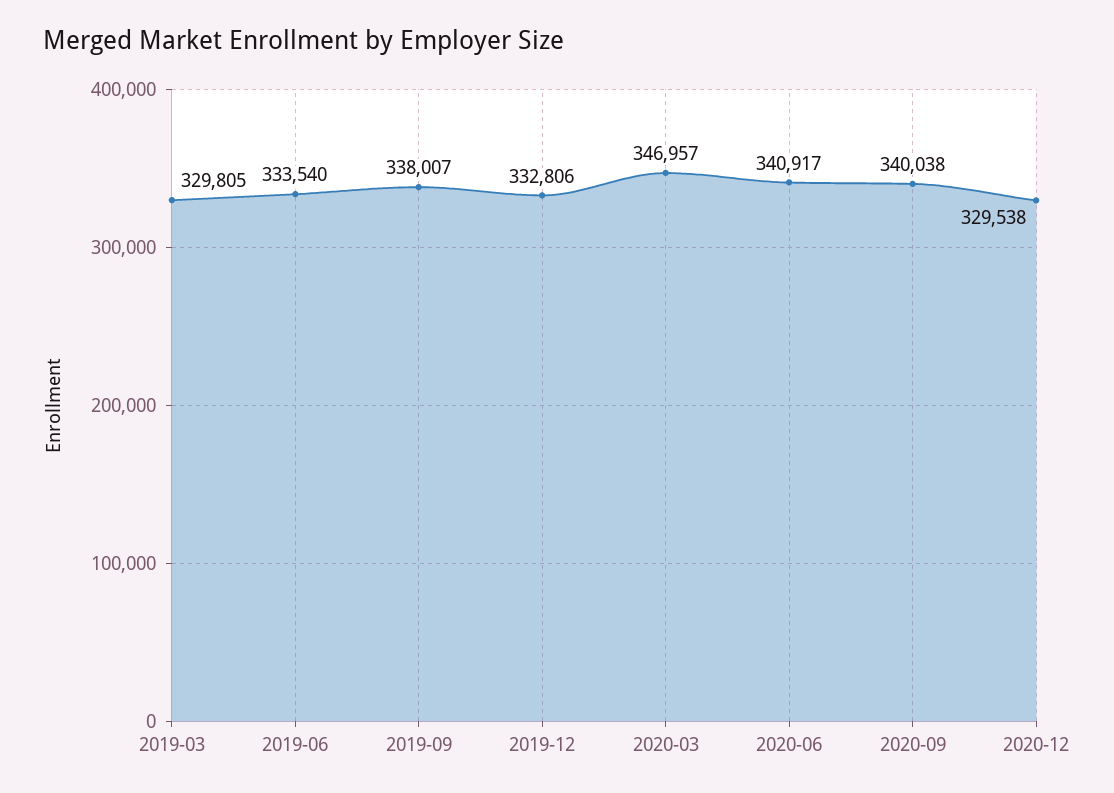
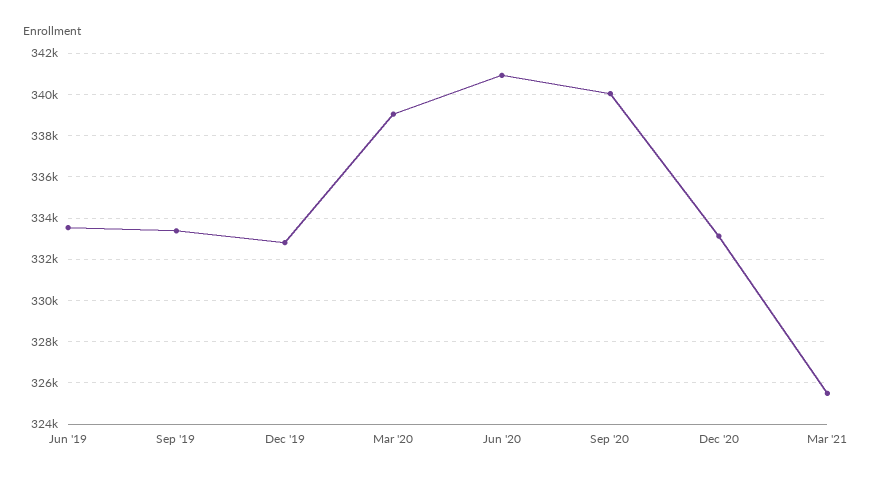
2019-03: 329805 -> none
2019-09: 338007 -> 333500
2020-03: 346957 -> 339000
2020-12: 329538 -> 333000
Mar '21: none -> 325500

